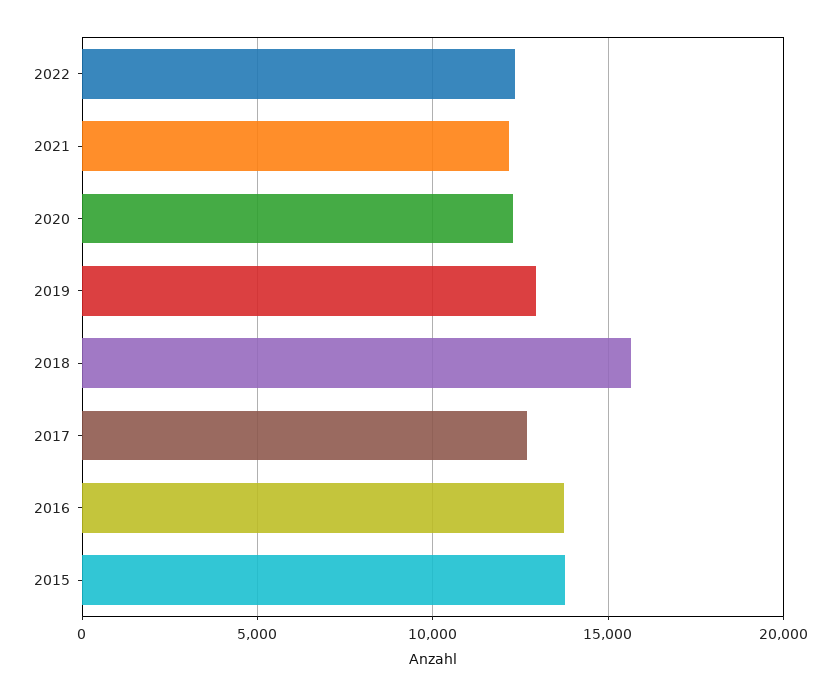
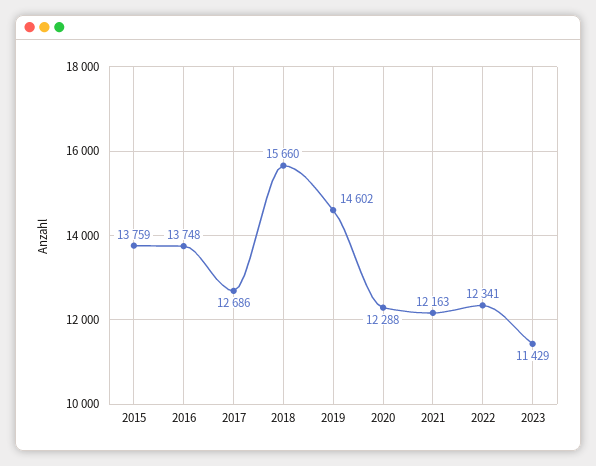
2019: 13000 -> 14602
2023: none -> 11429

